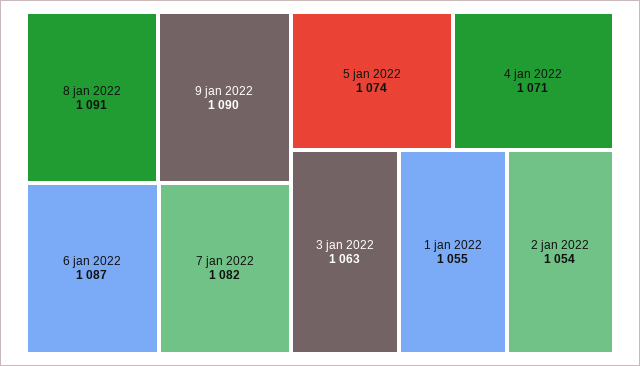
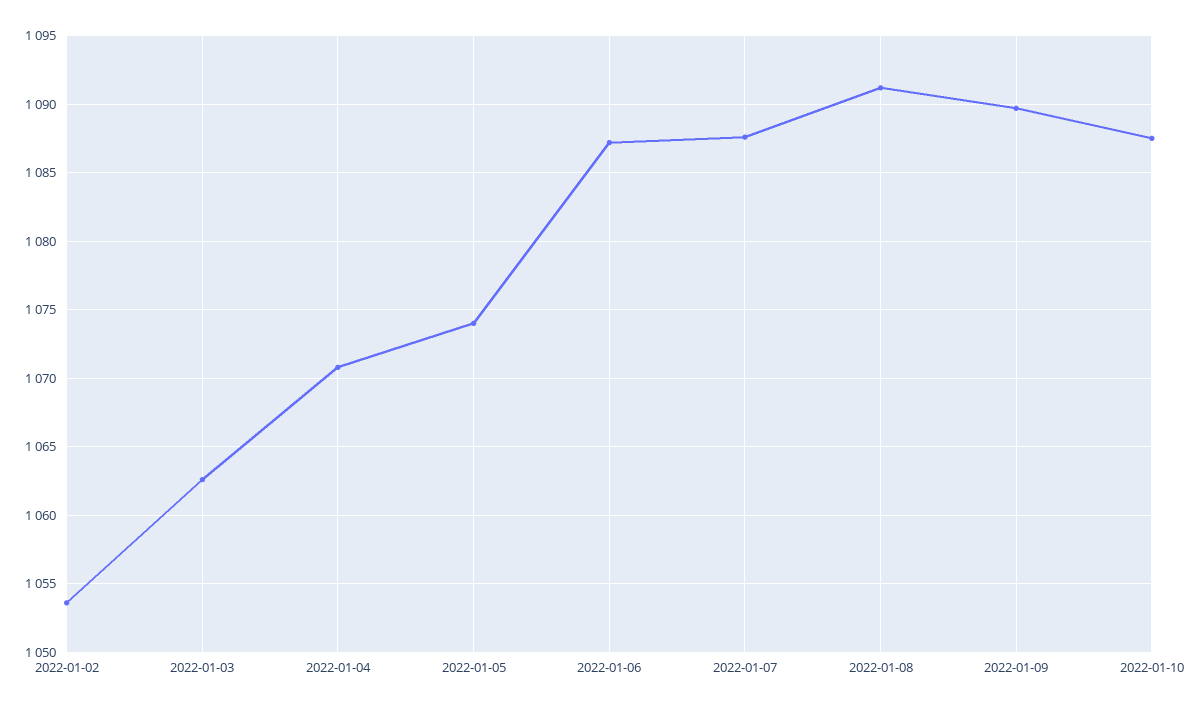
7 jan 2022: 1082 -> 1087.5
1 jan 2022: 1055 -> none
2022-01-10: none -> 1087.5

